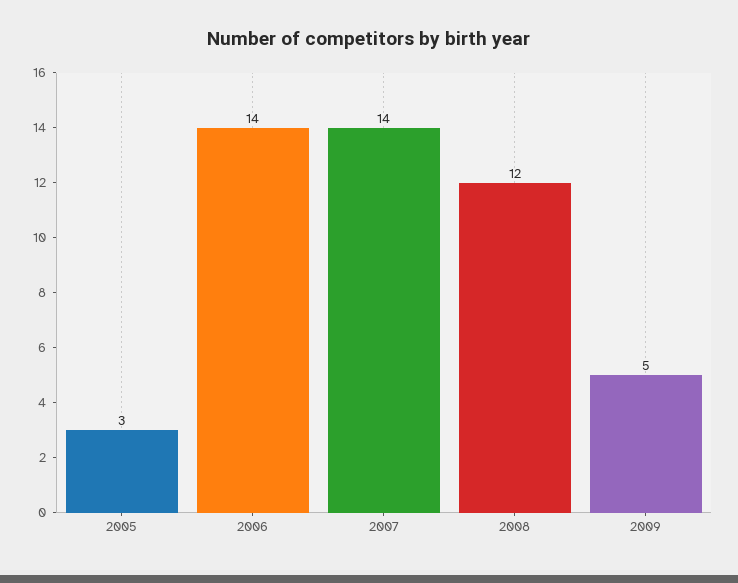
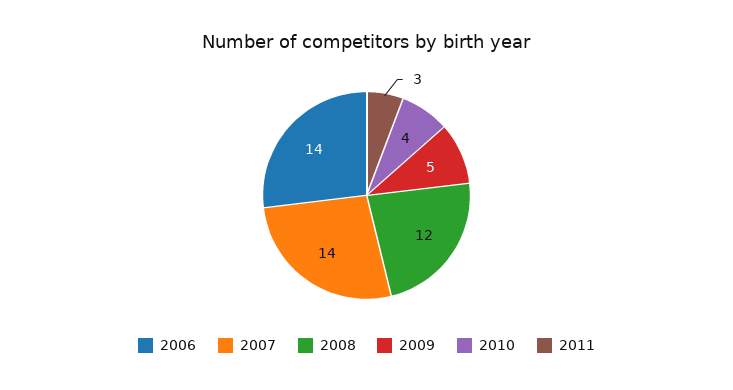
2005: 3 -> none
2010: none -> 4
2011: none -> 3

